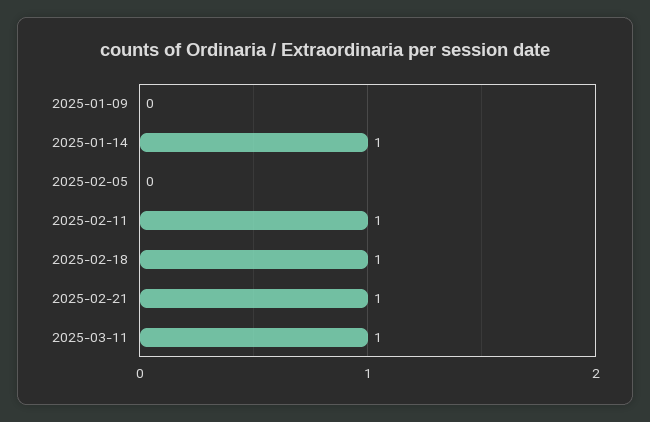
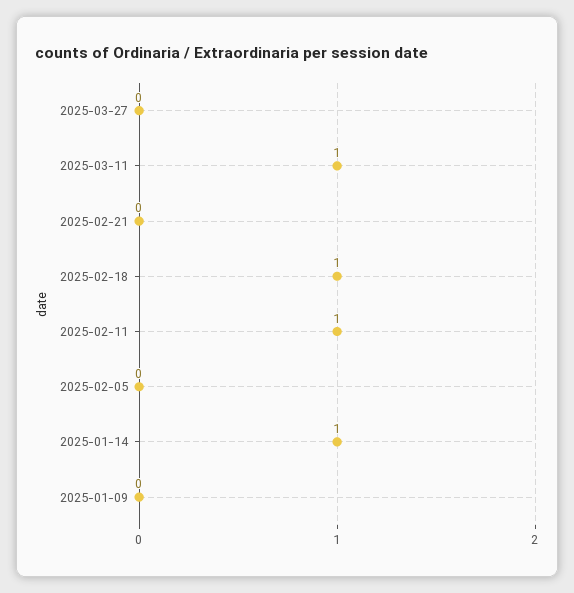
2025-02-21: 1 -> 0
2025-03-27: none -> 0

